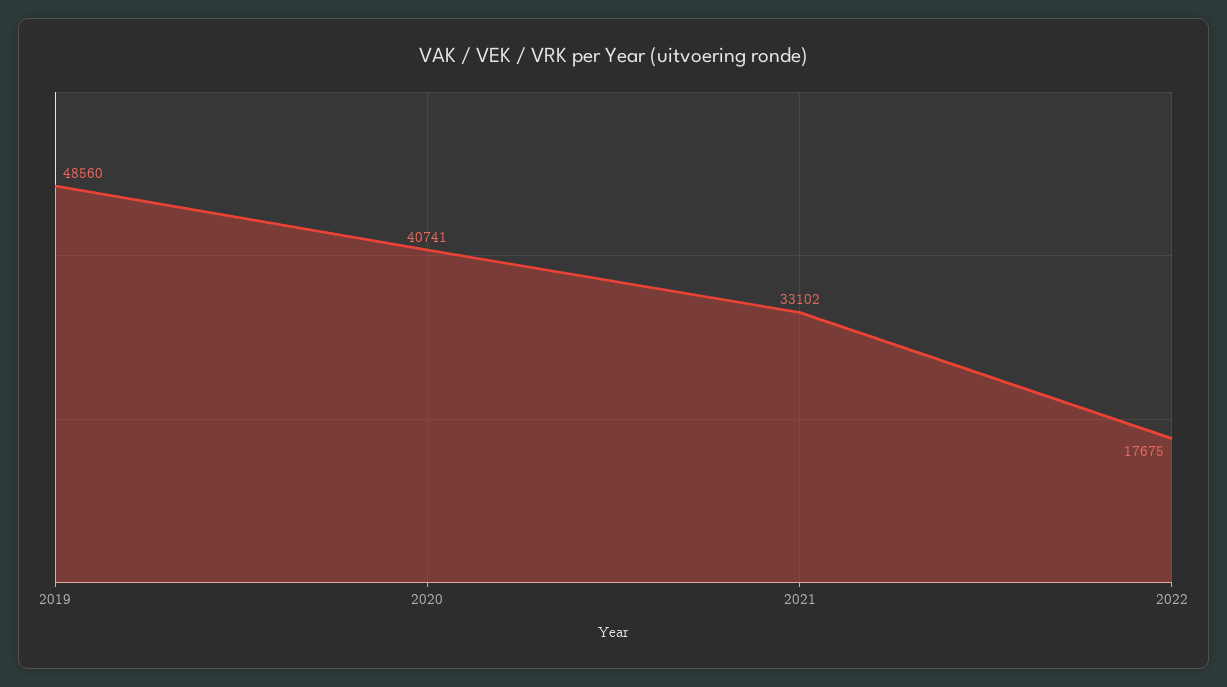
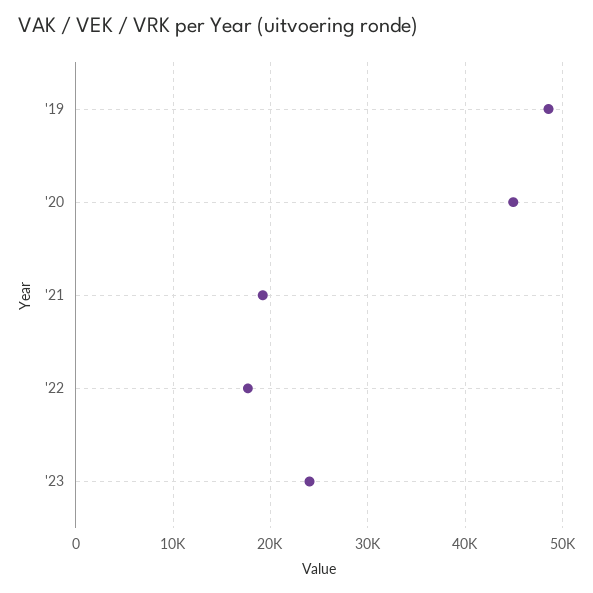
2020: 40741 -> 45000
2021: 33102 -> 19000
'23: none -> 24000

